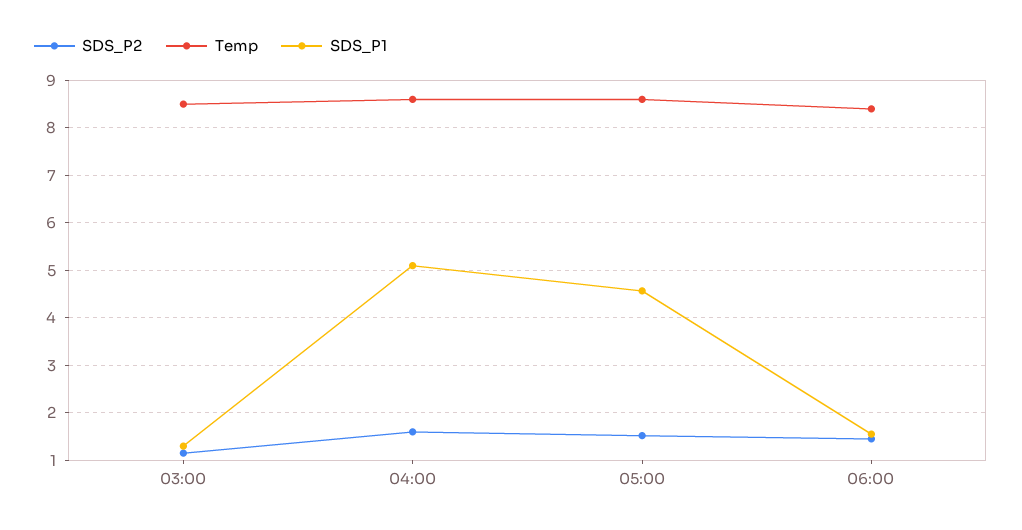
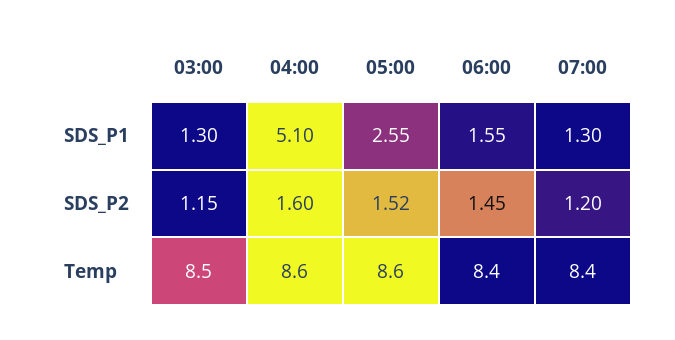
SDS_P1, 05:00: 4.6 -> 2.55
SDS_P1, 07:00: none -> 1.3
SDS_P2, 07:00: none -> 1.2
Temp, 07:00: none -> 8.4

